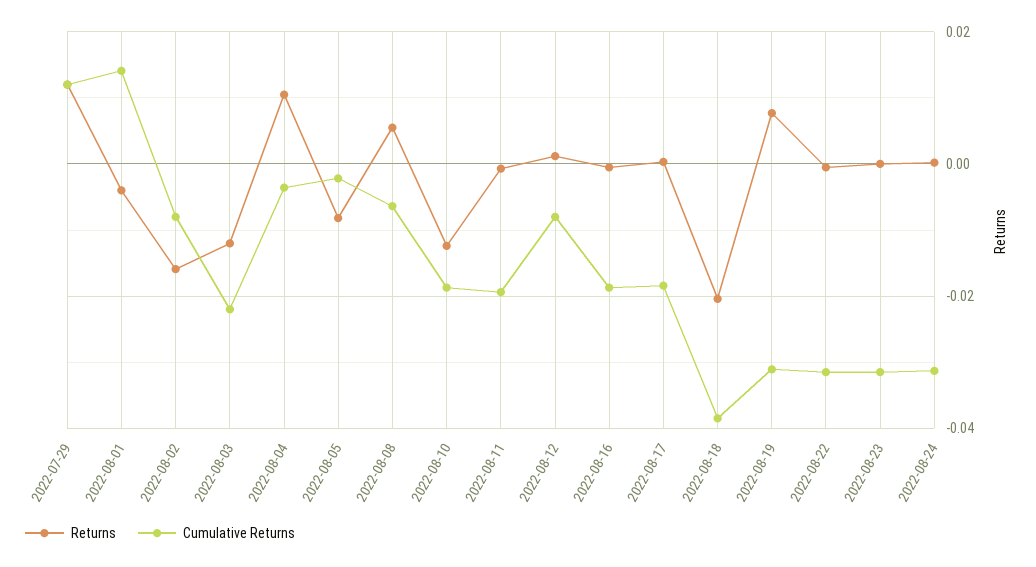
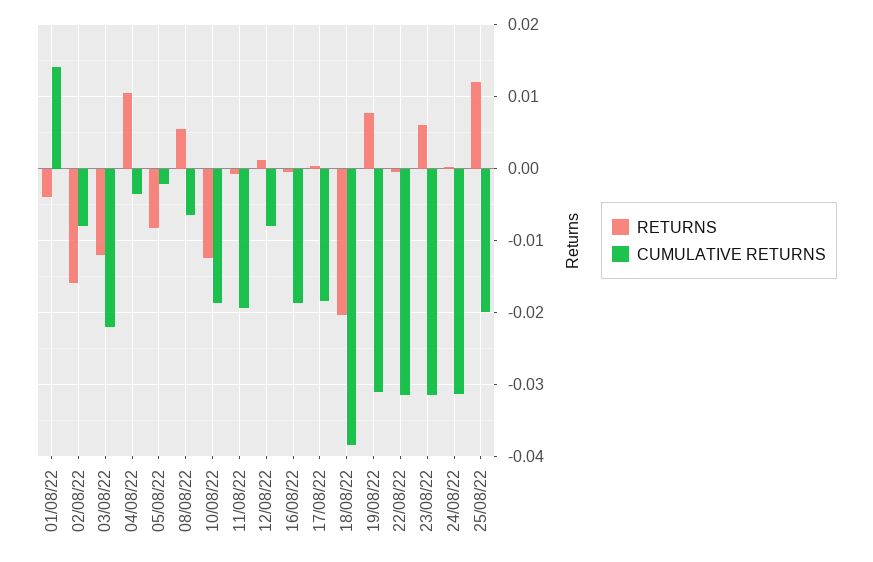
Returns, 2022-07-29: 0.012 -> none
Cumulative Returns, 2022-07-29: 0.012 -> none
Returns, 2022-08-23: 0 -> 0.006
Returns, 25/08/22: none -> 0.012
Cumulative Returns, 25/08/22: none -> -0.02

